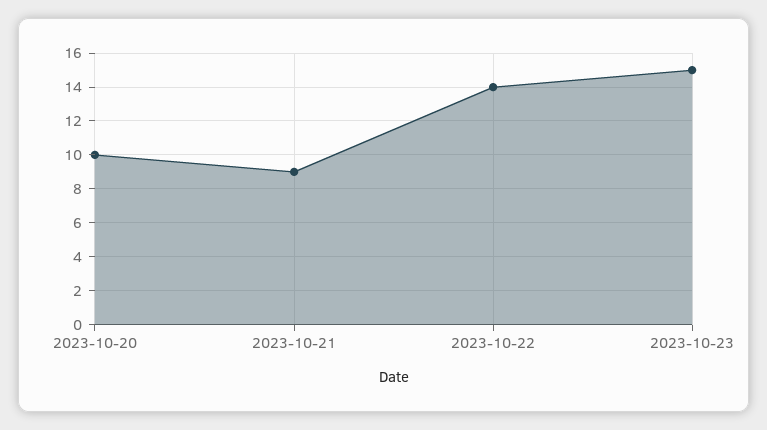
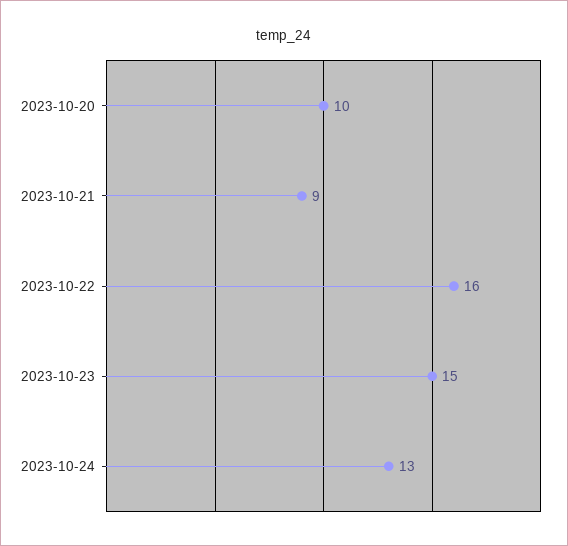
2023-10-22: 14 -> 16
2023-10-24: none -> 13

